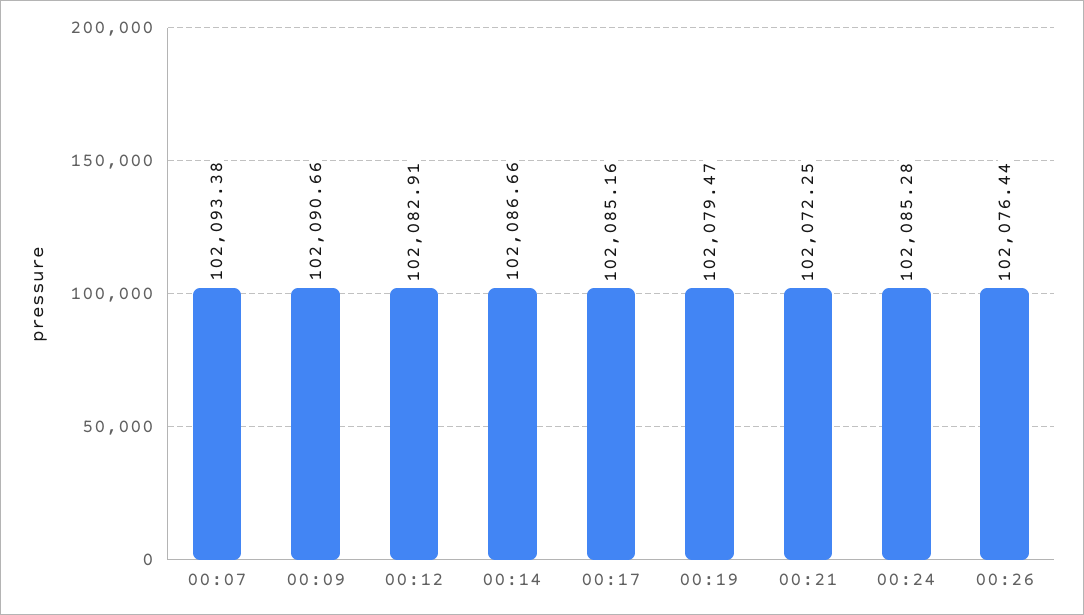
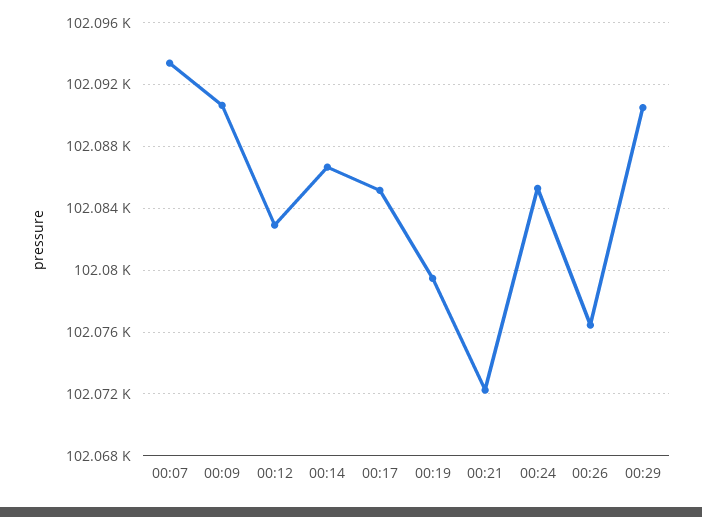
00:29: none -> 102090.5

